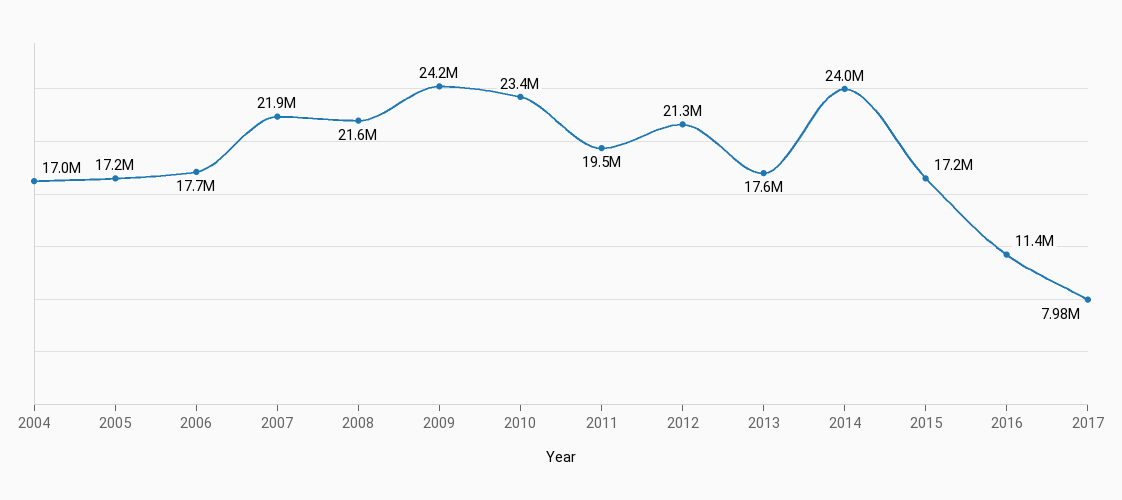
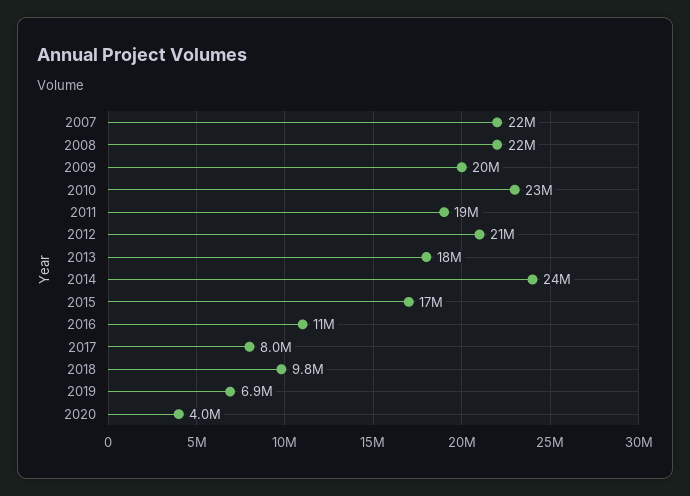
2004: 17000000 -> none
2005: 17200000 -> none
2006: 17700000 -> none
2009: 24200000 -> 20000000
2018: none -> 9800000
2019: none -> 6900000
2020: none -> 4000000

